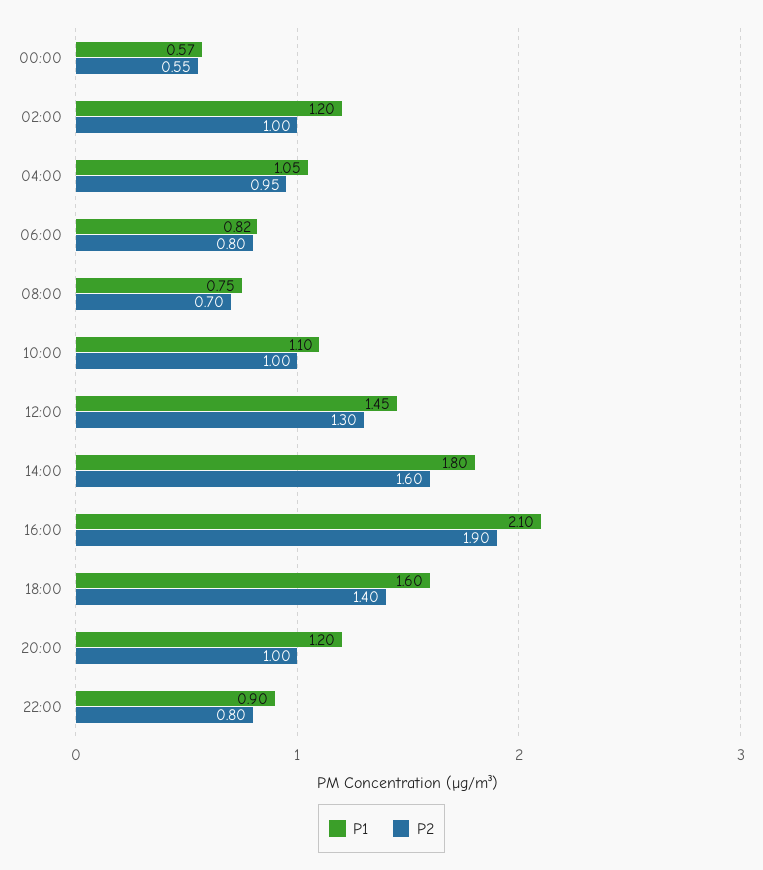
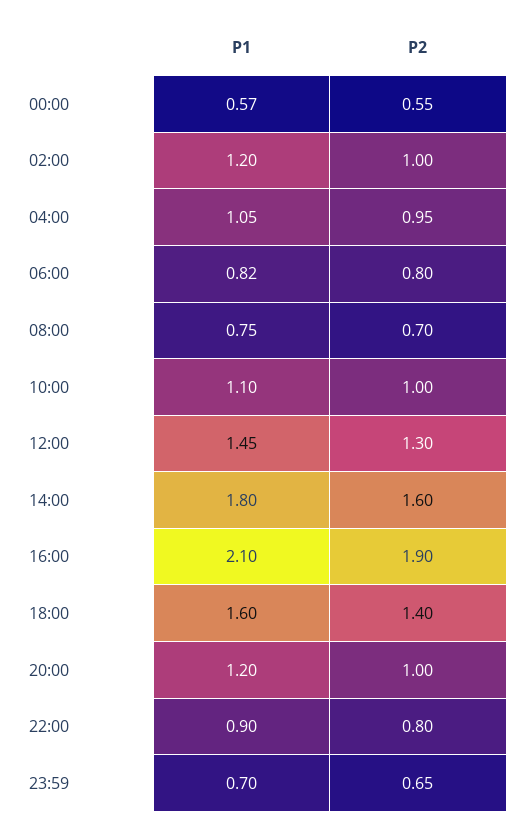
P1, 23:59: none -> 0.7
P2, 23:59: none -> 0.65

